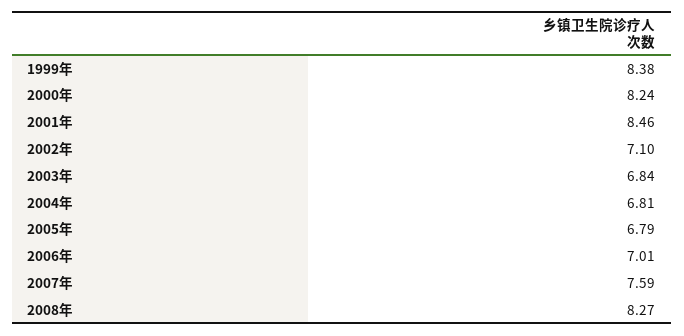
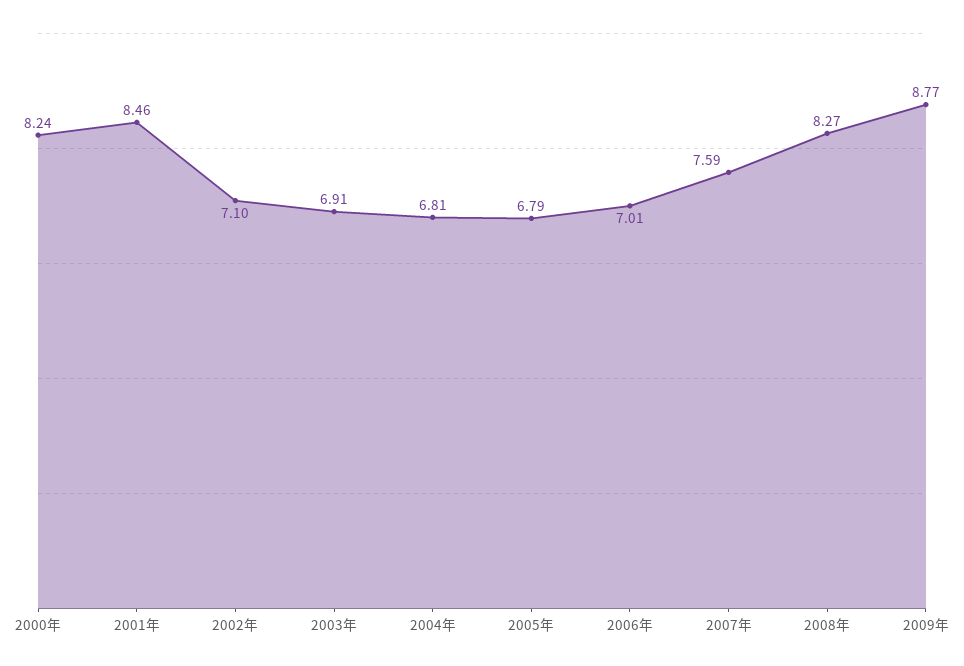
1999年: 8.38 -> none
2003年: 6.84 -> 6.91
2009年: none -> 8.77

